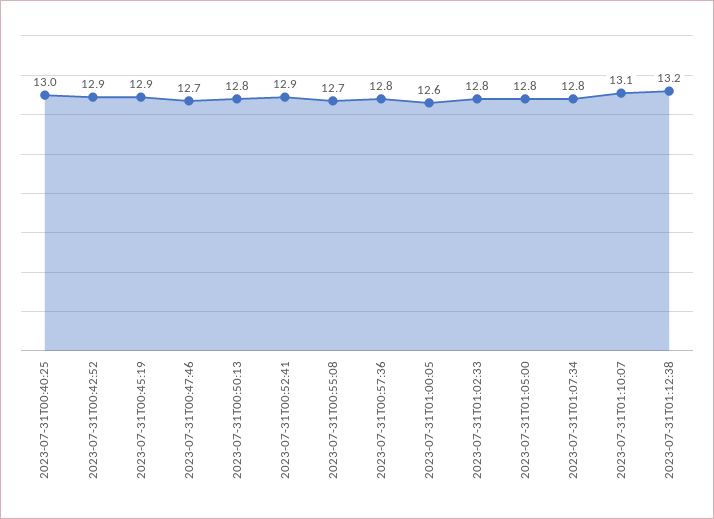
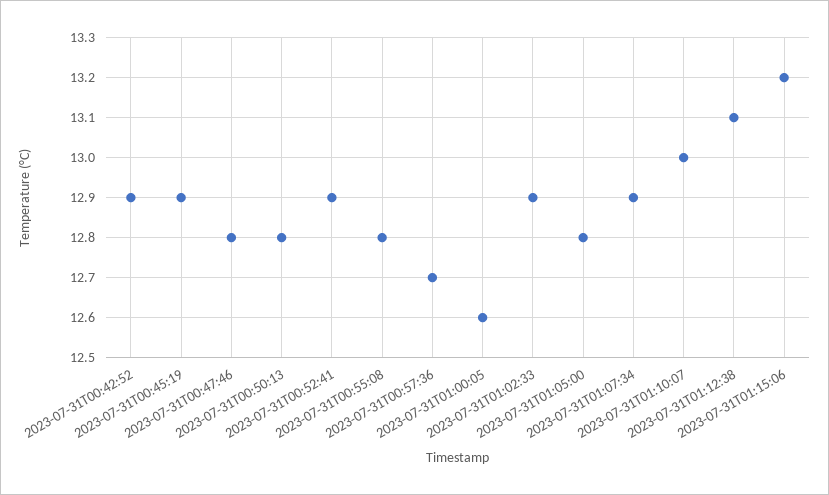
2023-07-31T00:40:25: 13 -> none
2023-07-31T00:47:46: 12.7 -> 12.8
2023-07-31T00:55:08: 12.7 -> 12.8
2023-07-31T00:57:36: 12.8 -> 12.7
2023-07-31T01:02:33: 12.8 -> 12.9
2023-07-31T01:07:34: 12.8 -> 12.9
2023-07-31T01:10:07: 13.1 -> 13
2023-07-31T01:12:38: 13.2 -> 13.1
2023-07-31T01:15:06: none -> 13.2

